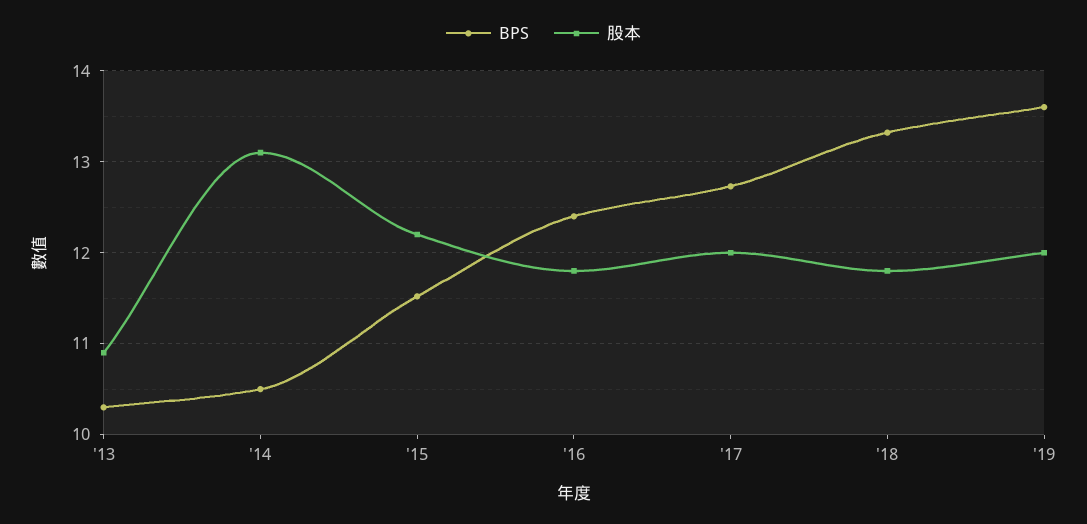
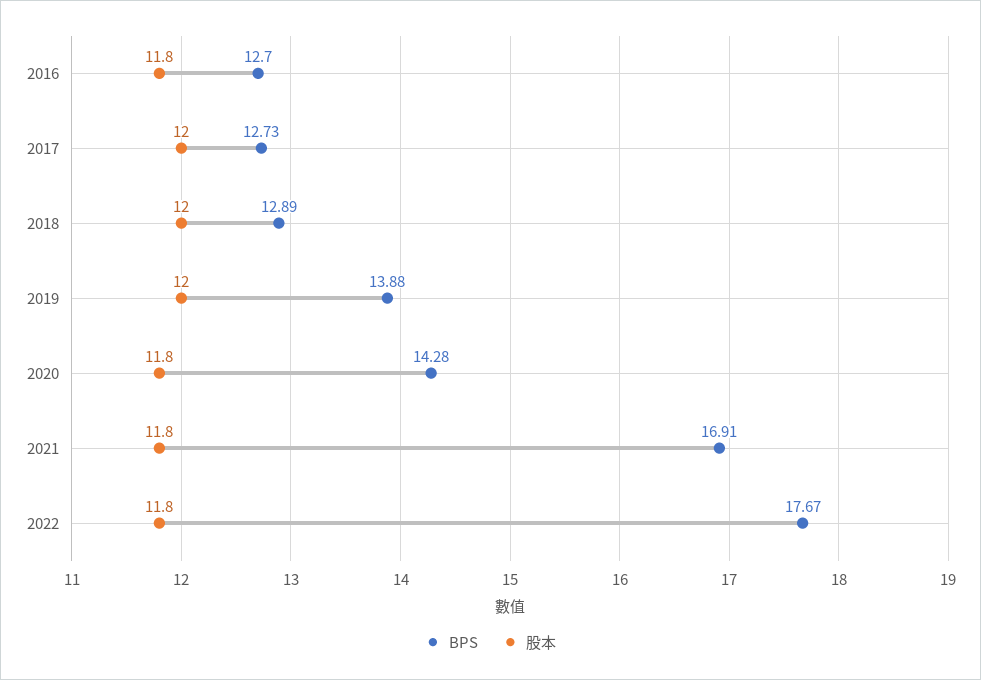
BPS, '13: 10.3 -> none
股本, '13: 10.9 -> none
BPS, '14: 10.5 -> none
股本, '14: 13.1 -> none
BPS, '15: 11.5 -> none
股本, '15: 12.2 -> none
BPS, '16: 12.4 -> 12.7
BPS, '18: 13.3 -> 12.89
股本, '18: 11.8 -> 12
BPS, '19: 13.6 -> 13.88
BPS, 2020: none -> 14.28
股本, 2020: none -> 11.8
BPS, 2021: none -> 16.91
股本, 2021: none -> 11.8
BPS, 2022: none -> 17.67
股本, 2022: none -> 11.8

